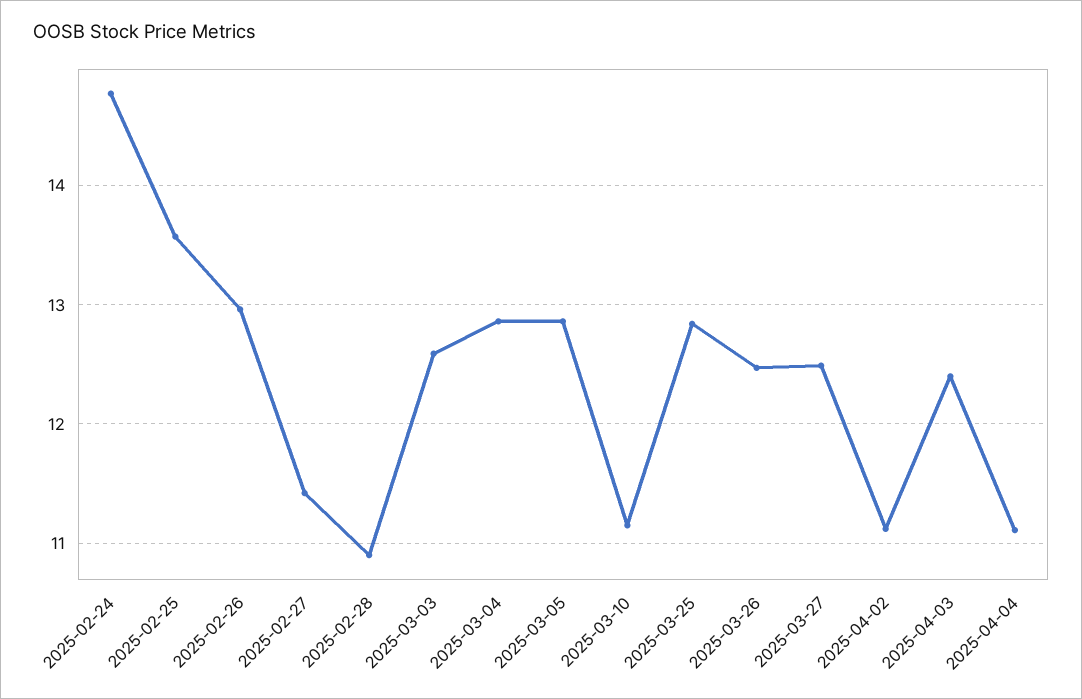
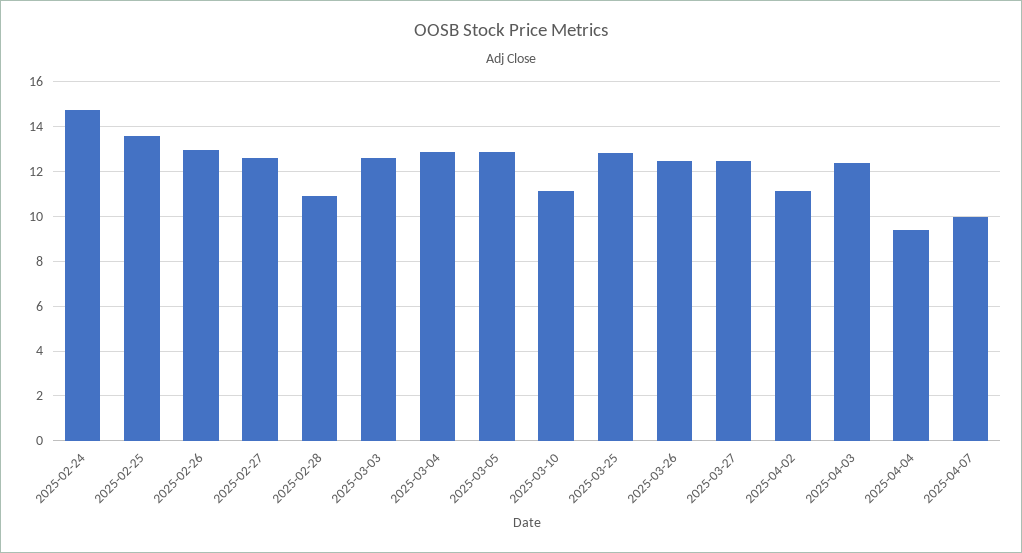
2025-02-27: 11.4 -> 12.5
2025-04-04: 11.1 -> 9.5
2025-04-07: none -> 10

